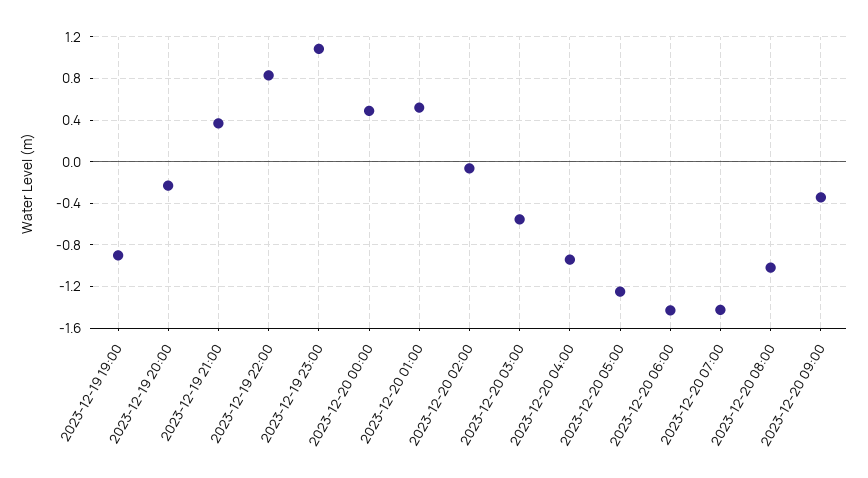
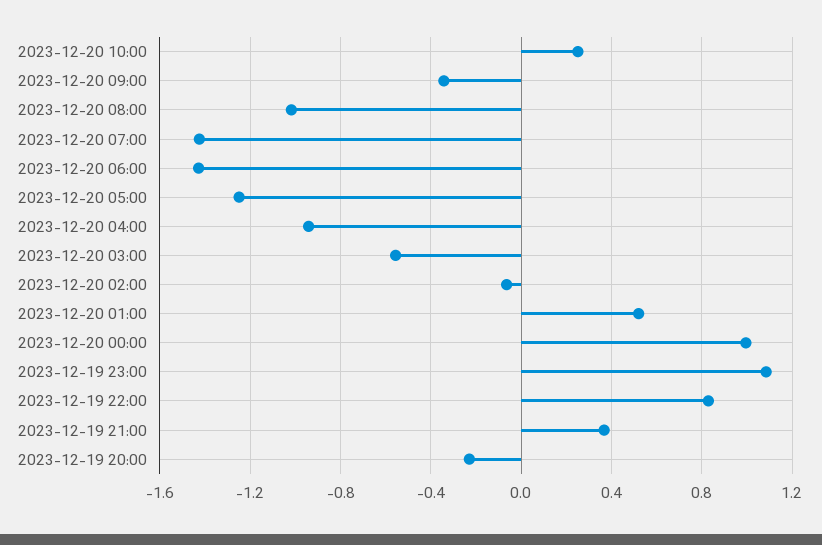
2023-12-19 19:00: -0.9 -> none
2023-12-20 00:00: 0.5 -> 1
2023-12-20 10:00: none -> 0.25

